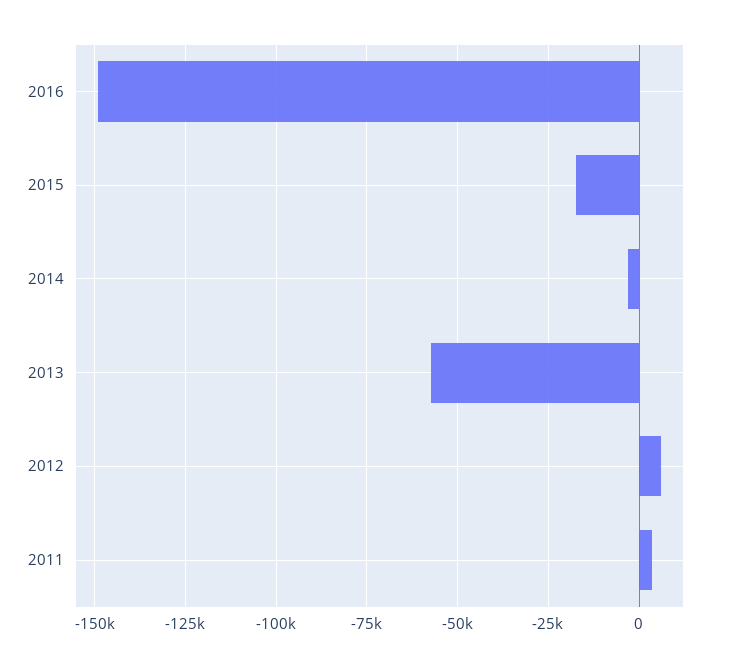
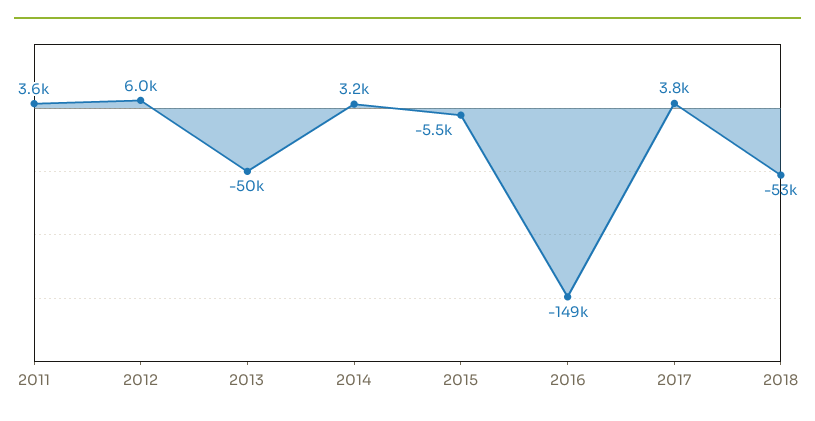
2015: -17500 -> -5500
2014: -2500 -> 3200
2013: -57500 -> -50000
2017: none -> 3800
2018: none -> -53000

